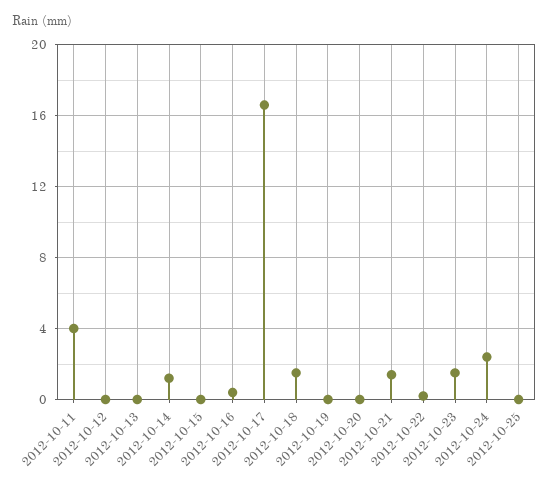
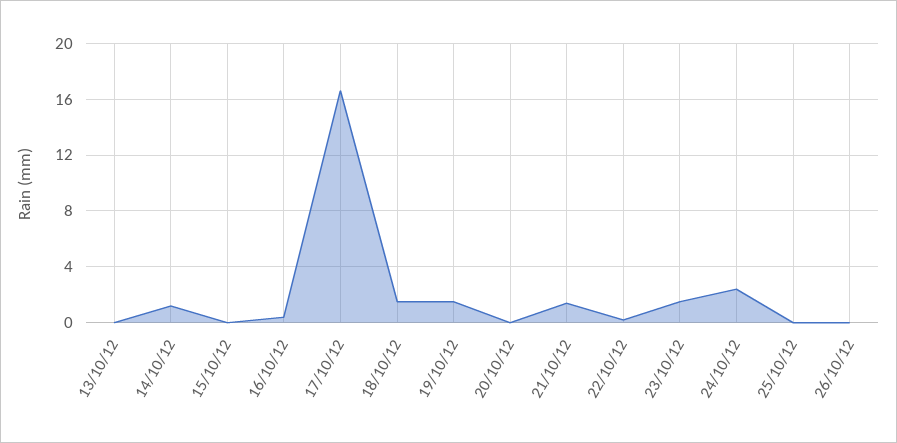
2012-10-11: 4 -> none
2012-10-12: 0 -> none
2012-10-19: 0 -> 1.5
26/10/12: none -> 0

